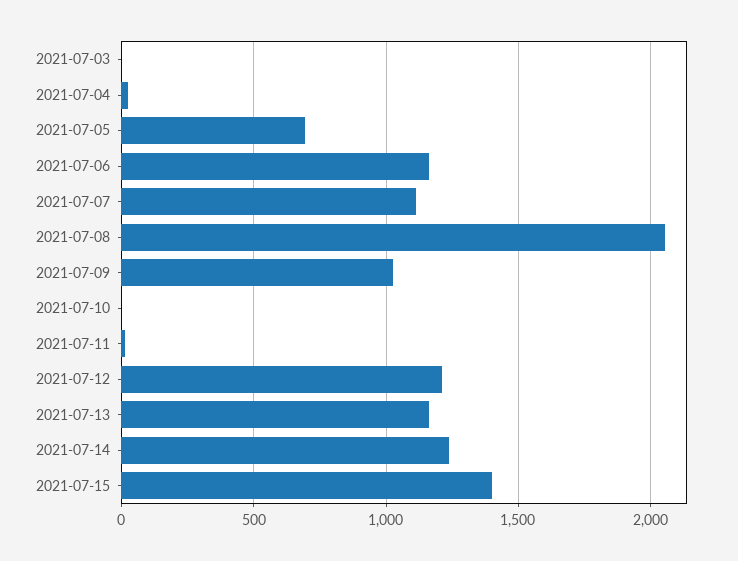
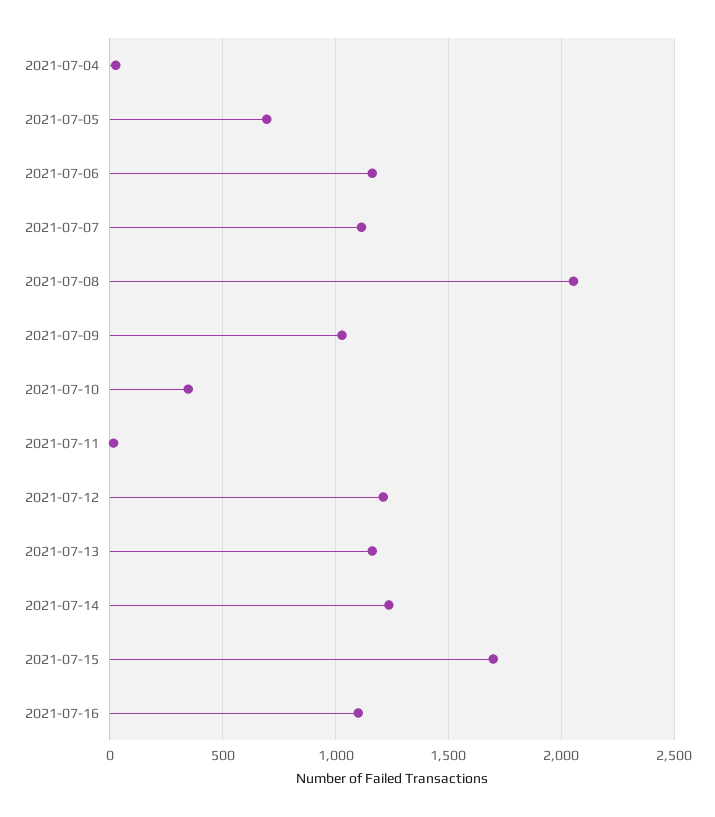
2021-07-03: 0 -> none
2021-07-10: 0 -> 350
2021-07-15: 1400 -> 1700
2021-07-16: none -> 1100

